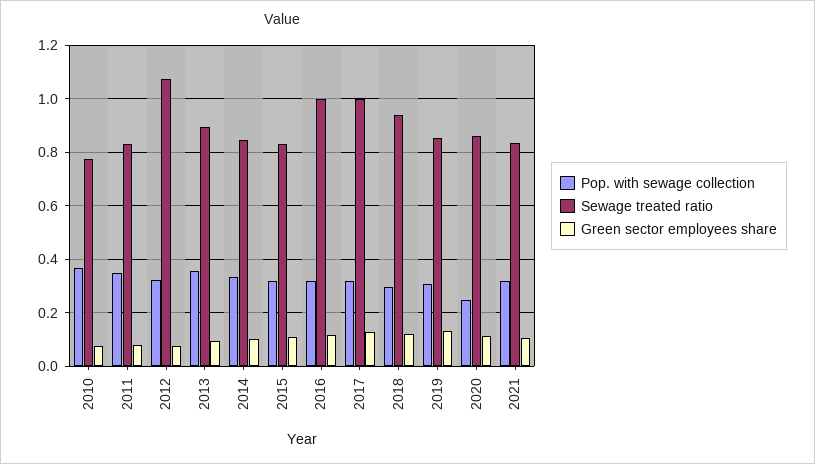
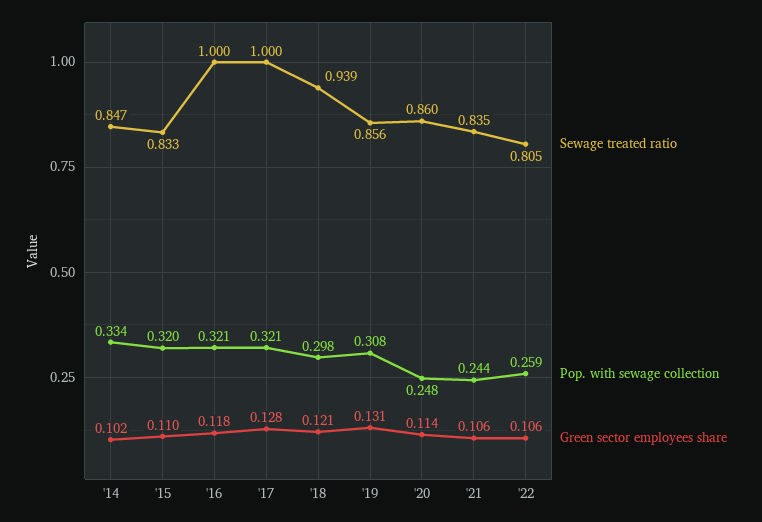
Pop. with sewage collection, 2010: 0.375 -> none
Sewage treated ratio, 2010: 0.775 -> none
Green sector employees share, 2010: 0.075 -> none
Pop. with sewage collection, 2011: 0.35 -> none
Sewage treated ratio, 2011: 0.825 -> none
Green sector employees share, 2011: 0.075 -> none
Pop. with sewage collection, 2012: 0.325 -> none
Sewage treated ratio, 2012: 1.075 -> none
Green sector employees share, 2012: 0.075 -> none
Pop. with sewage collection, 2013: 0.35 -> none
Sewage treated ratio, 2013: 0.9 -> none
Green sector employees share, 2013: 0.1 -> none
Pop. with sewage collection, 2021: 0.325 -> 0.244
Sewage treated ratio, '22: none -> 0.805
Pop. with sewage collection, '22: none -> 0.259
Green sector employees share, '22: none -> 0.106

